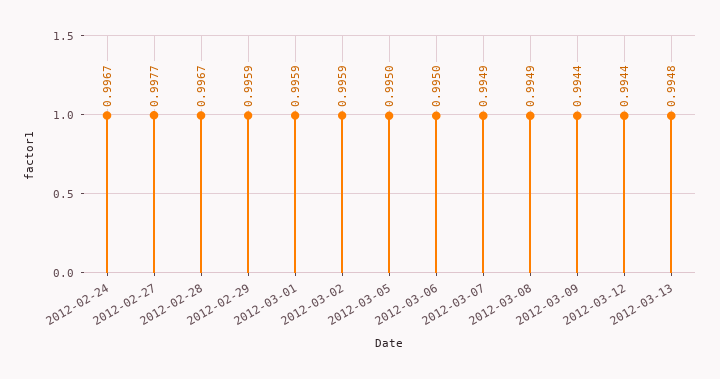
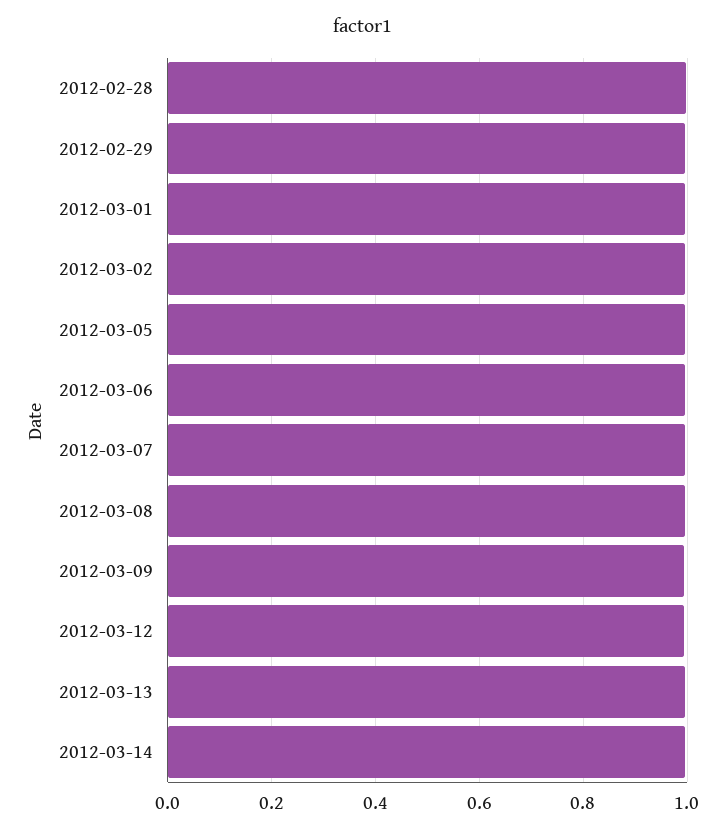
2012-02-24: 0.9967 -> none
2012-02-27: 0.9977 -> none
2012-03-14: none -> 1

